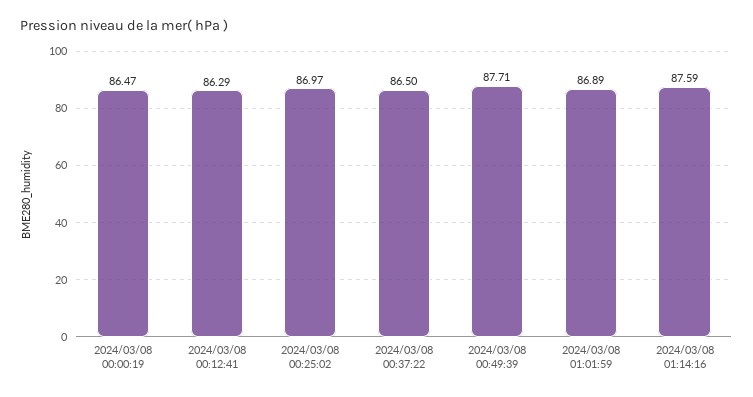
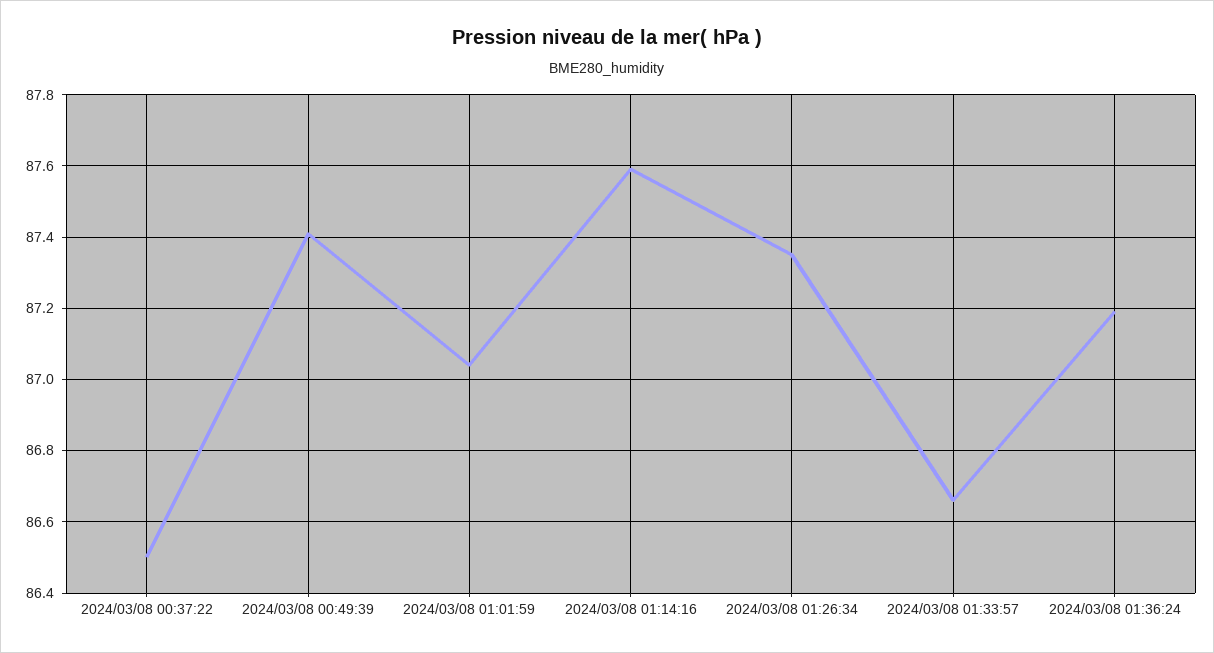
2024/03/08 00:00:19: 86.47 -> none
2024/03/08 00:12:41: 86.29 -> none
2024/03/08 00:25:02: 86.97 -> none
2024/03/08 00:49:39: 87.71 -> 87.4
2024/03/08 01:01:59: 86.89 -> 87.05
2024/03/08 01:26:34: none -> 87.35
2024/03/08 01:33:57: none -> 86.65
2024/03/08 01:36:24: none -> 87.2

